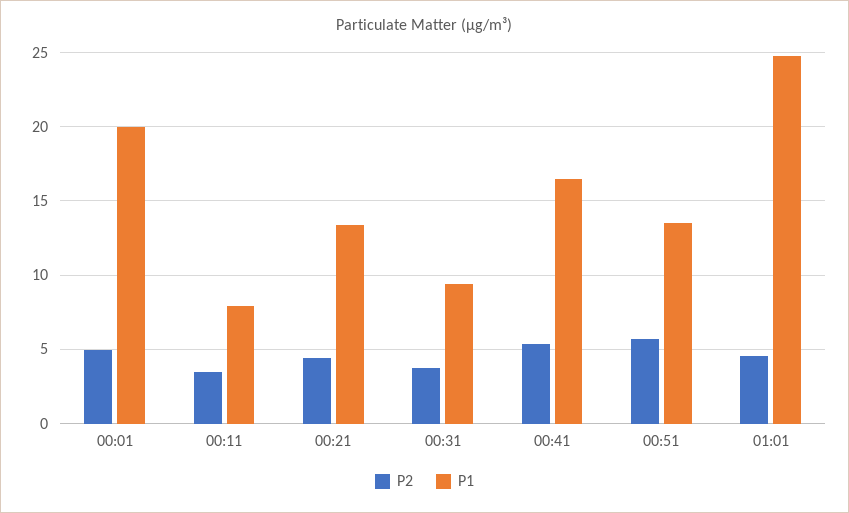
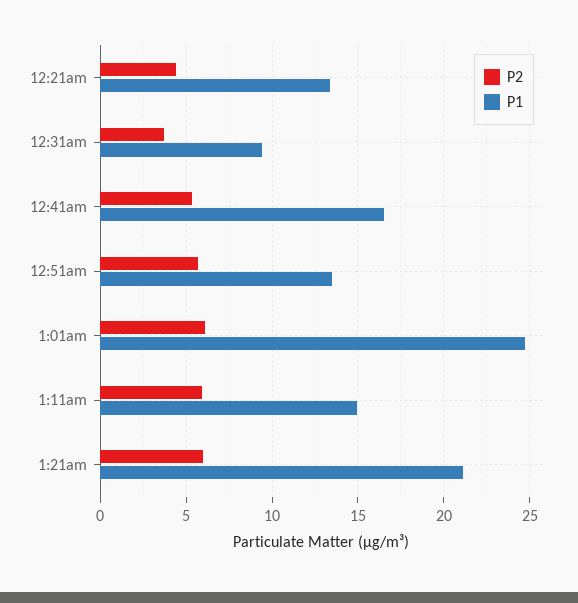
P2, 00:01: 5 -> none
P1, 00:01: 20 -> none
P2, 00:11: 3.5 -> none
P1, 00:11: 8 -> none
P2, 01:01: 4.5 -> 6
P2, 1:11am: none -> 6
P1, 1:11am: none -> 15
P2, 1:21am: none -> 6
P1, 1:21am: none -> 21

